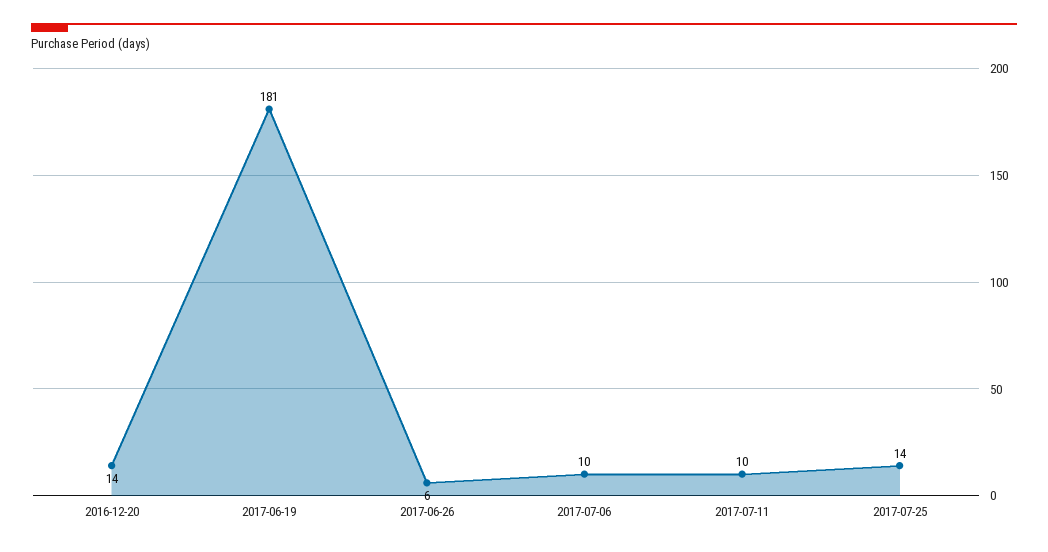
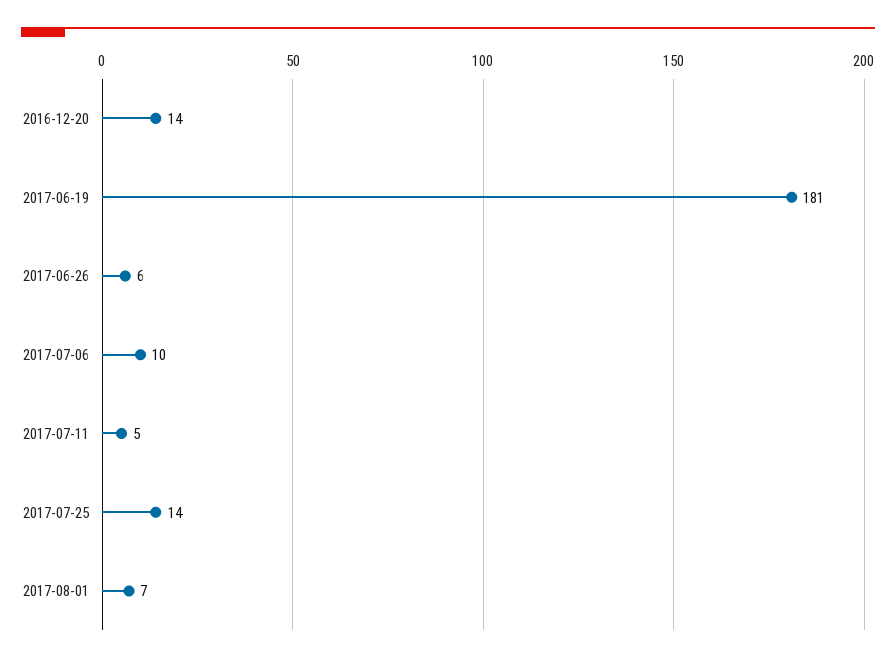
2017-07-11: 10 -> 5
2017-08-01: none -> 7

